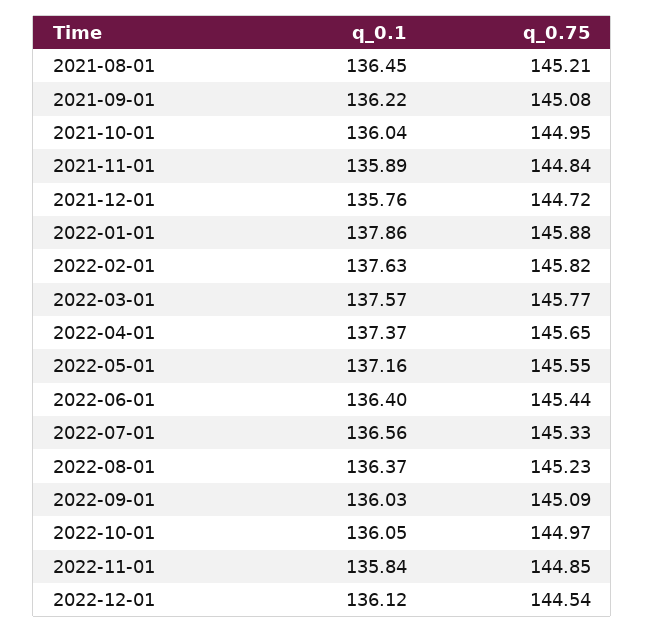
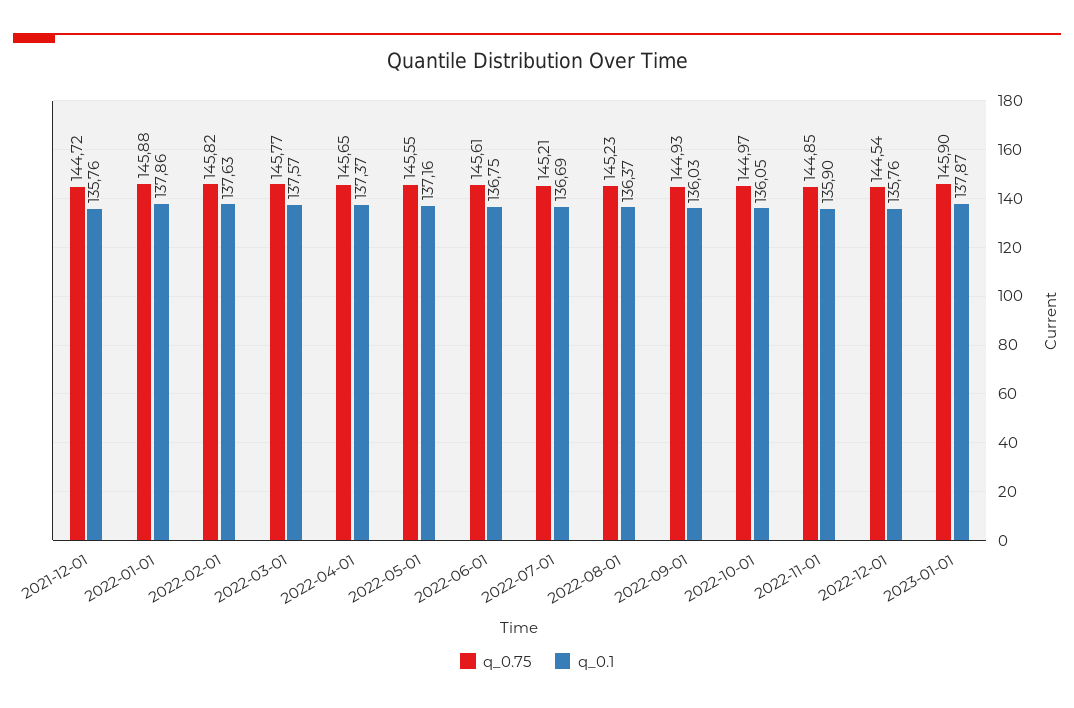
q_0.1, 2021-08-01: 136.45 -> none
q_0.75, 2021-08-01: 145.21 -> none
q_0.1, 2021-09-01: 136.22 -> none
q_0.75, 2021-09-01: 145.08 -> none
q_0.1, 2021-10-01: 136.04 -> none
q_0.75, 2021-10-01: 144.95 -> none
q_0.1, 2021-11-01: 135.89 -> none
q_0.75, 2021-11-01: 144.84 -> none
q_0.1, 2022-06-01: 136.4 -> 136.75
q_0.75, 2022-06-01: 145.44 -> 145.61
q_0.1, 2022-07-01: 136.56 -> 136.69
q_0.75, 2022-07-01: 145.33 -> 145.21
q_0.75, 2022-09-01: 145.09 -> 144.93
q_0.1, 2022-11-01: 135.84 -> 135.9
q_0.1, 2022-12-01: 136.12 -> 135.76
q_0.75, 2023-01-01: none -> 145.9
q_0.1, 2023-01-01: none -> 137.87

